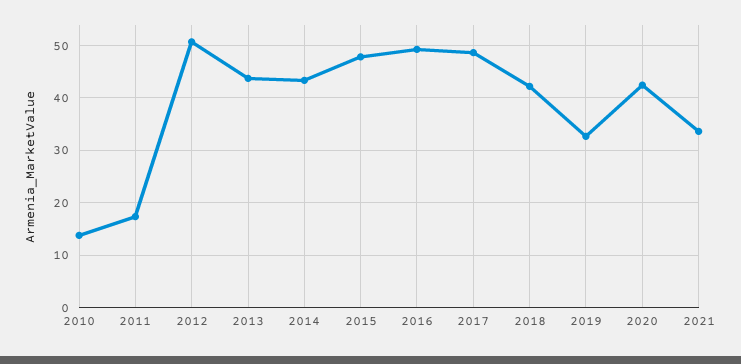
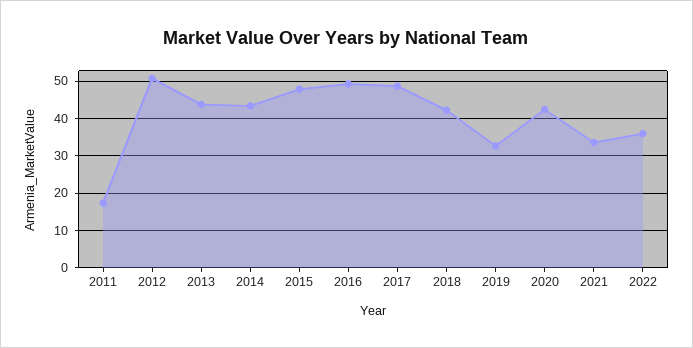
2010: 14 -> none
2022: none -> 36

